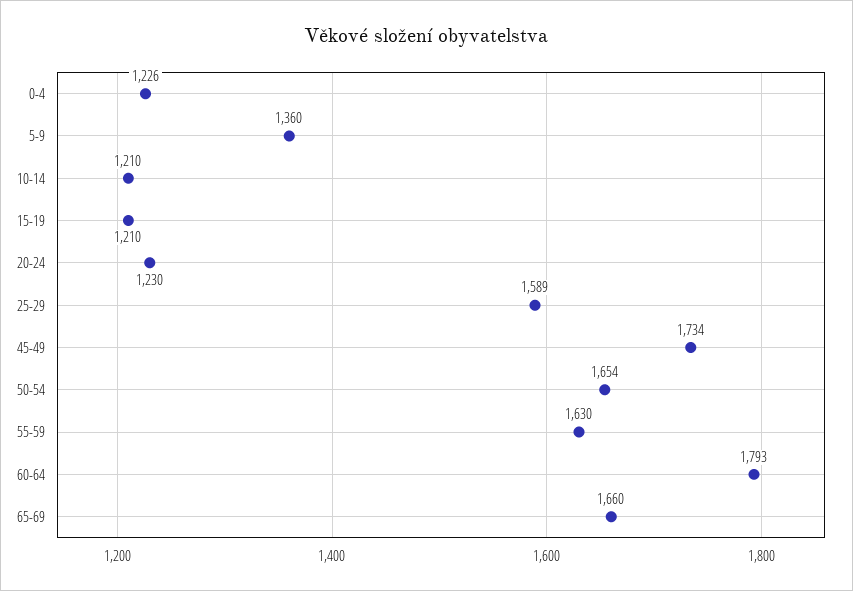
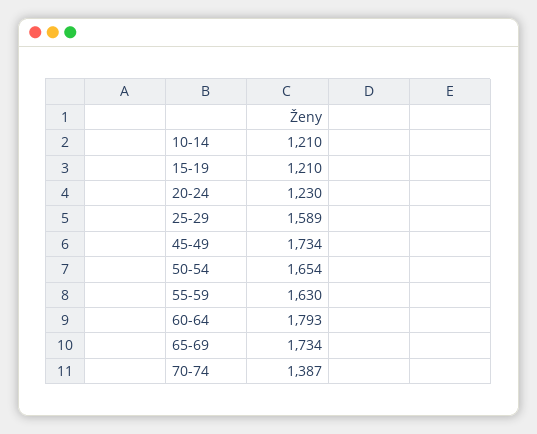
0-4: 1226 -> none
5-9: 1360 -> none
65-69: 1660 -> 1734
70-74: none -> 1387

